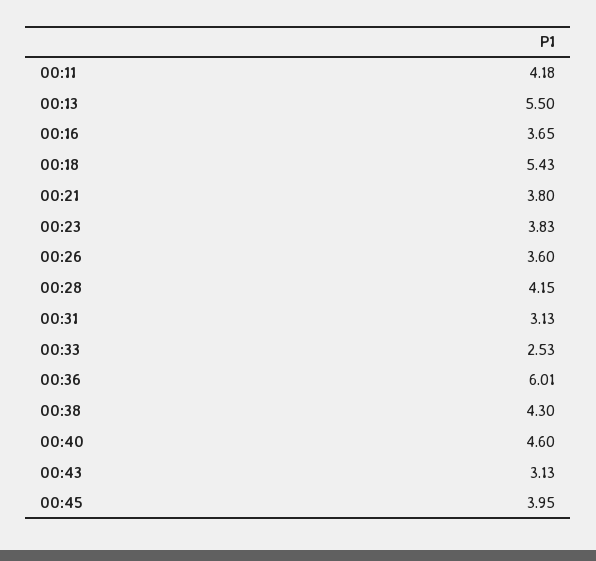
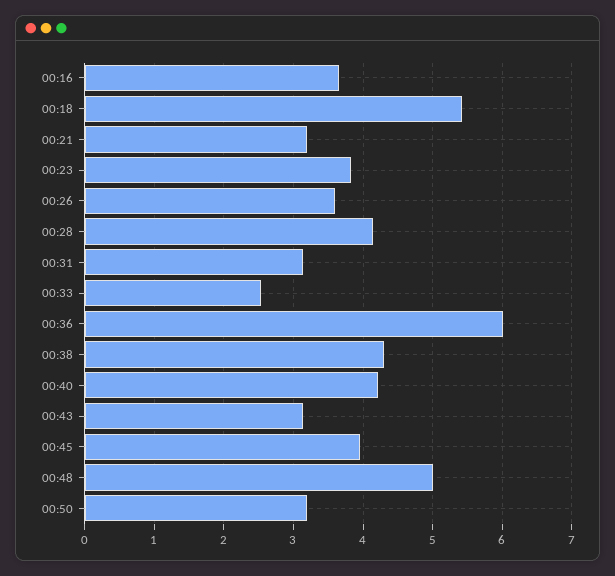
00:11: 4.18 -> none
00:13: 5.5 -> none
00:21: 3.8 -> 3.2
00:40: 4.6 -> 4.2
00:48: none -> 5
00:50: none -> 3.2

